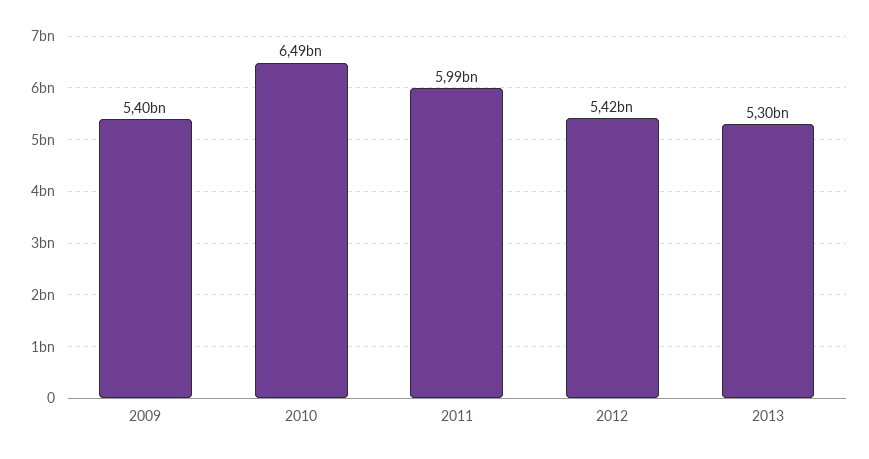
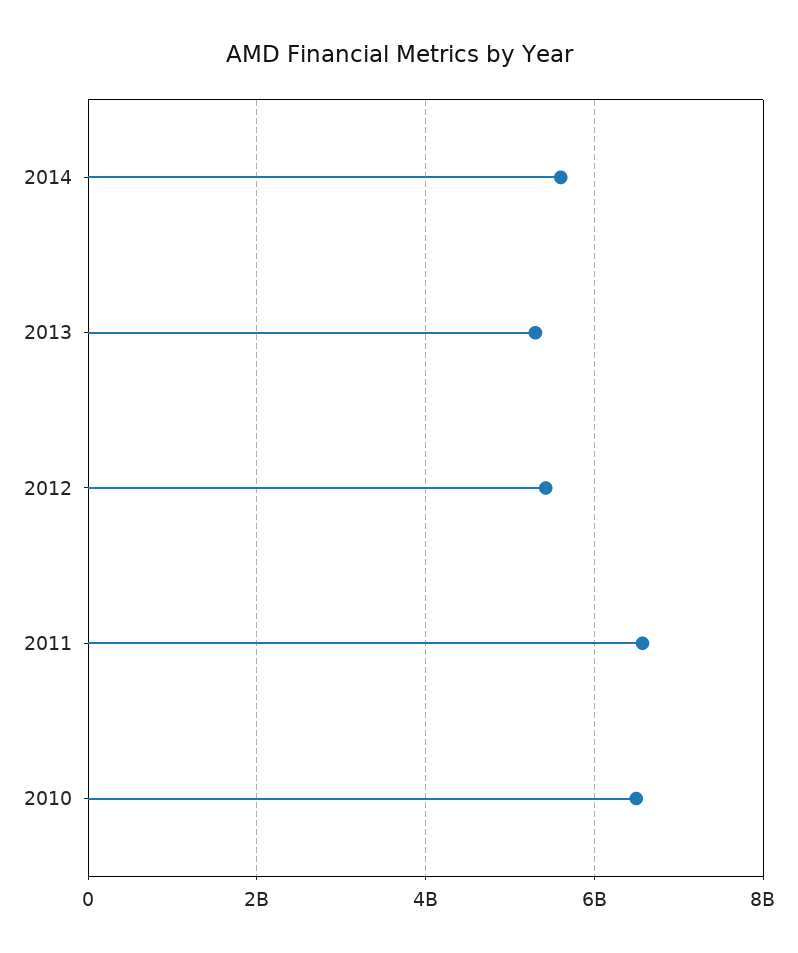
2009: 5400000000 -> none
2011: 5990000000 -> 6600000000
2014: none -> 5600000000

